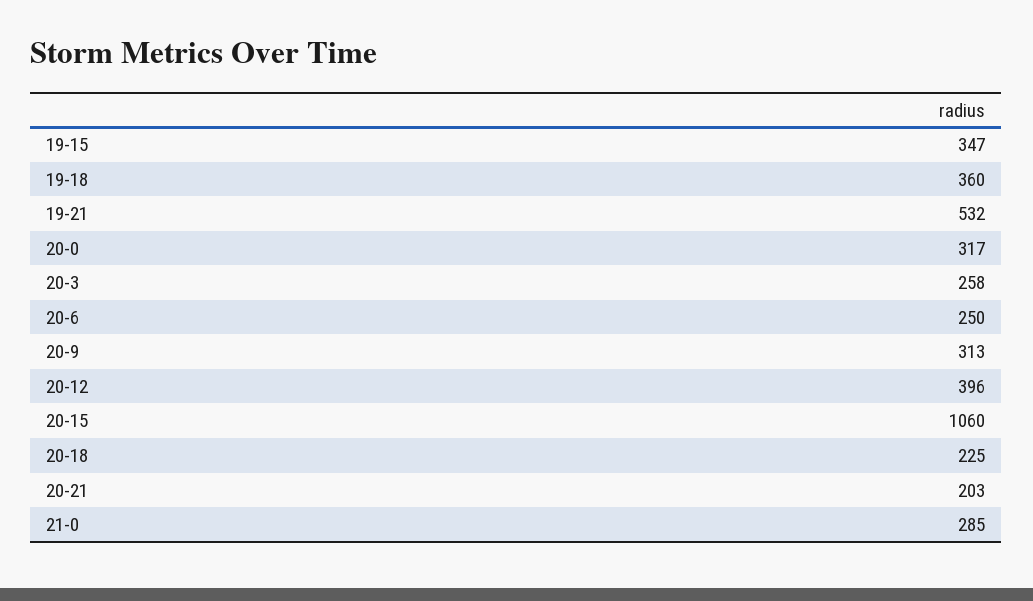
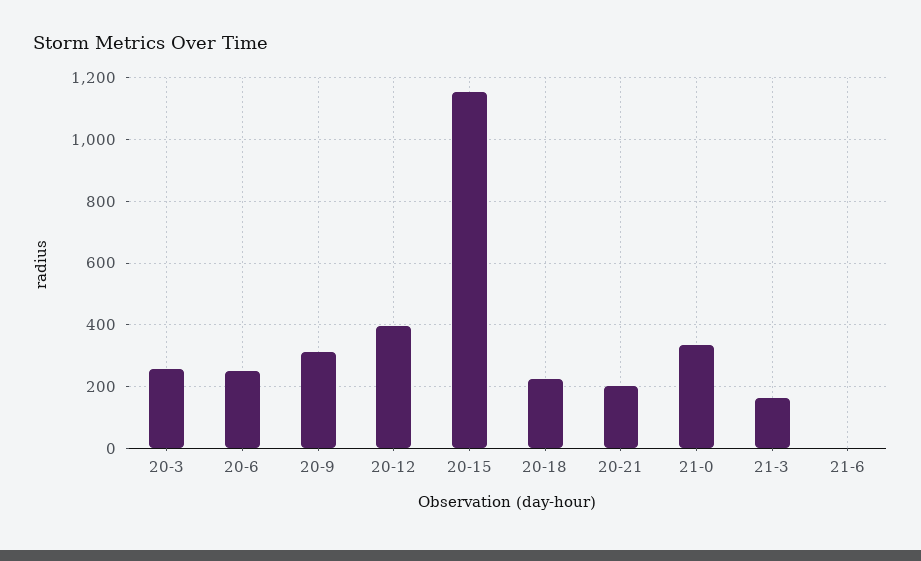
19-15: 347 -> none
19-18: 360 -> none
19-21: 532 -> none
20-0: 317 -> none
20-15: 1060 -> 1160
21-0: 285 -> 340
21-3: none -> 160
21-6: none -> 0

